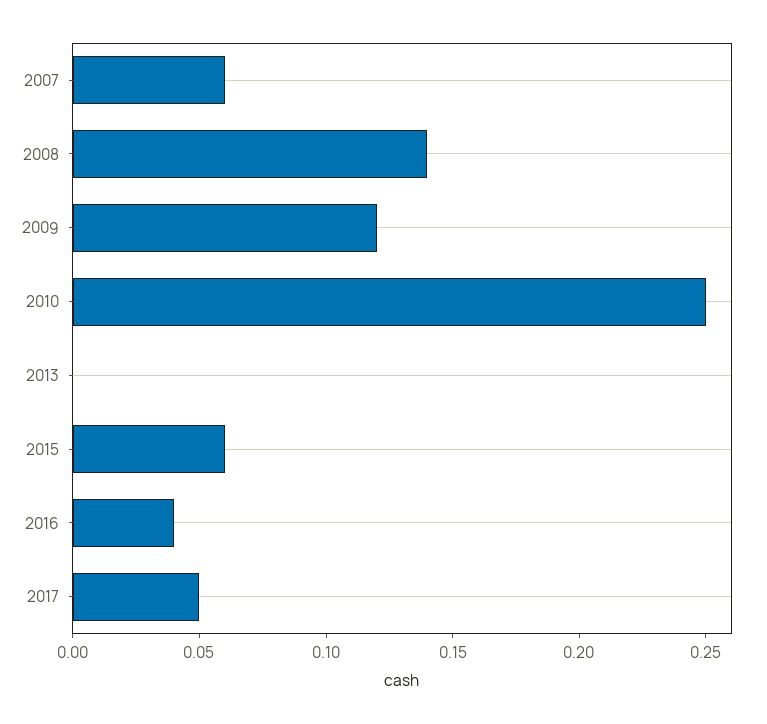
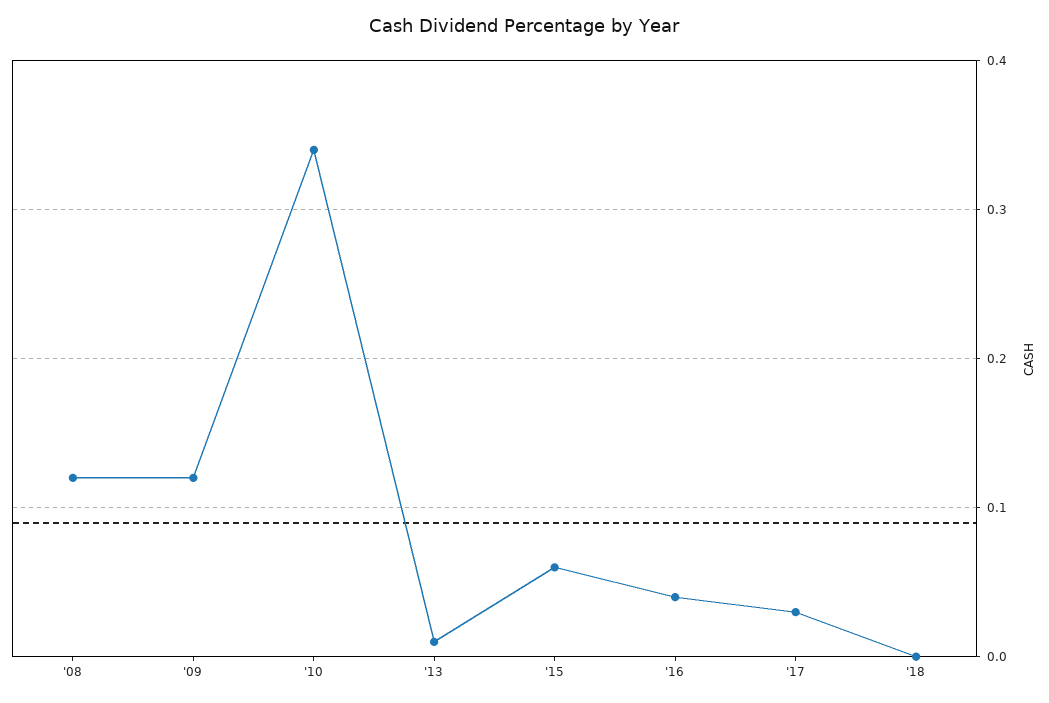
2007: 0.06 -> none
2008: 0.14 -> 0.12
2010: 0.25 -> 0.34
2013: 0 -> 0.01
2017: 0.05 -> 0.03
'18: none -> 0

